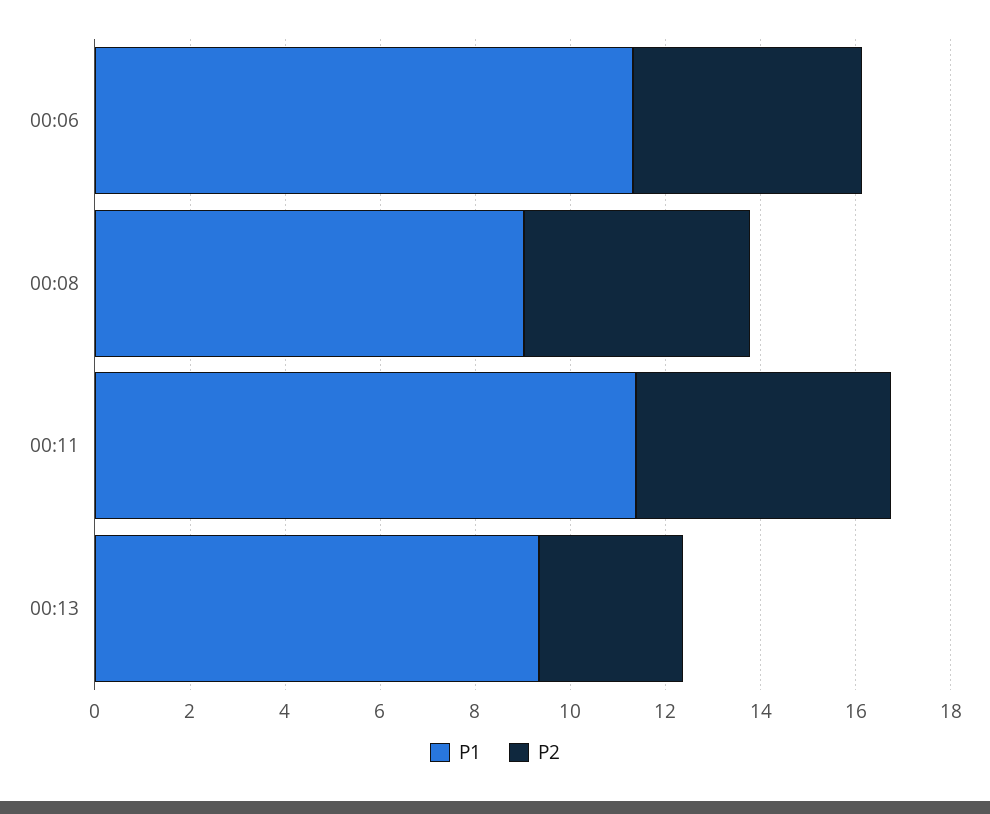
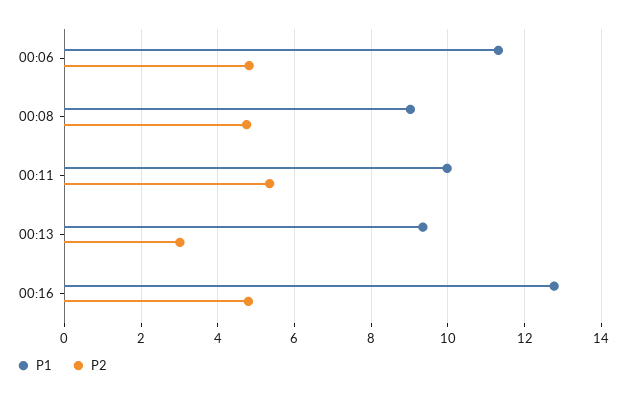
P1, 00:11: 11.5 -> 10
P1, 00:16: none -> 12.8
P2, 00:16: none -> 4.8

